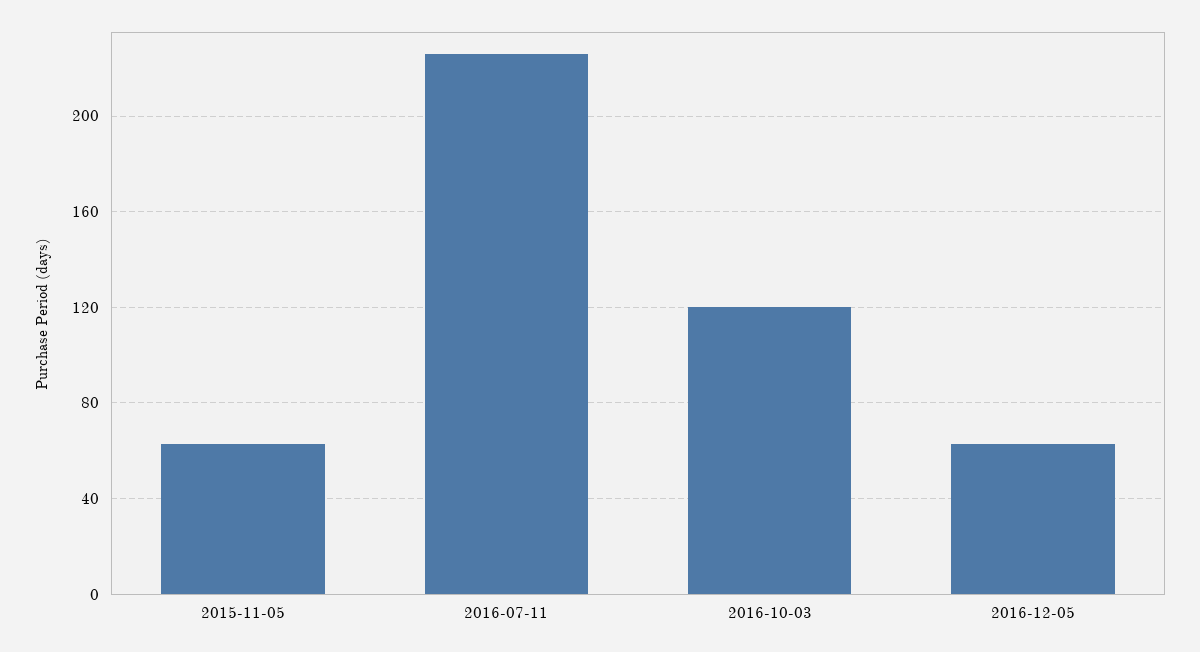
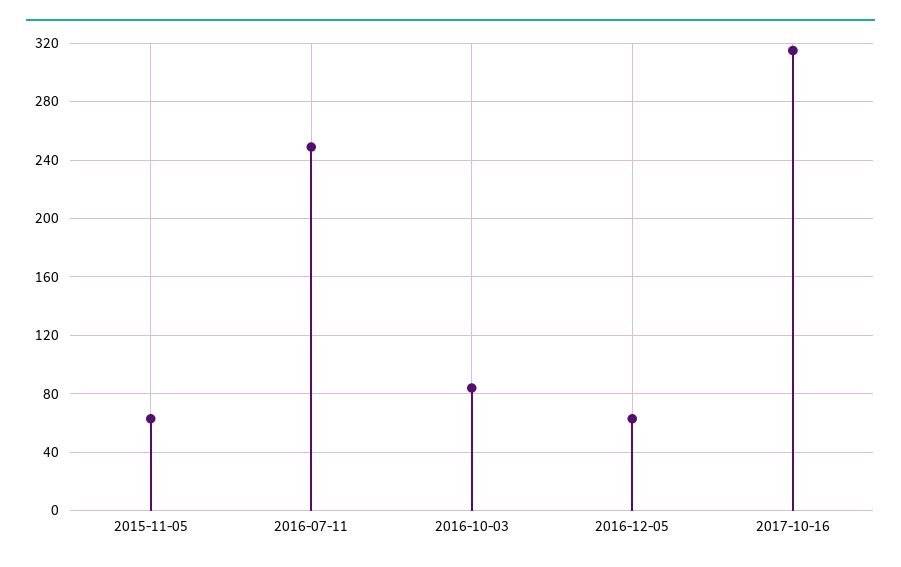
2016-07-11: 225 -> 250
2016-10-03: 120 -> 85
2017-10-16: none -> 315

